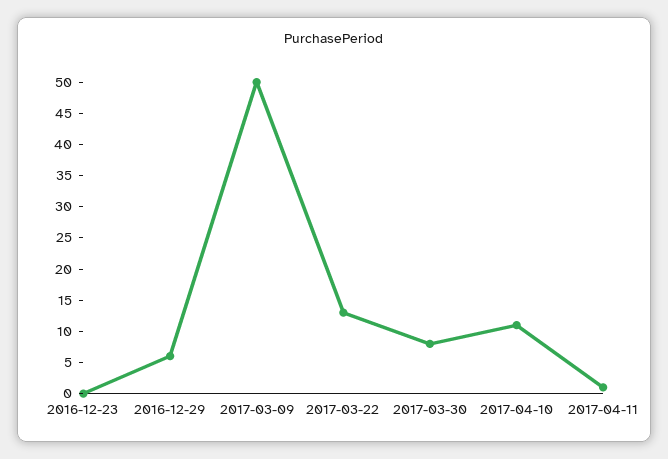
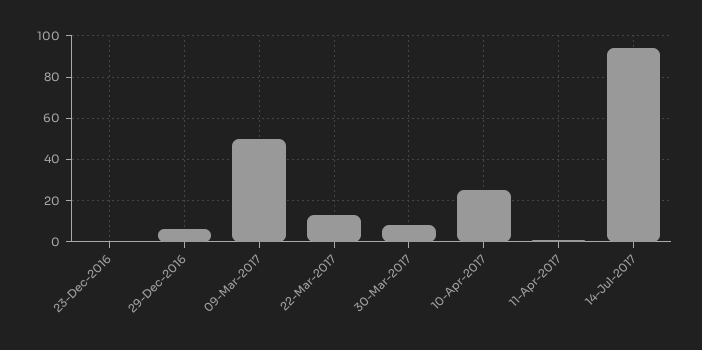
2017-04-10: 10 -> 25
14-Jul-2017: none -> 95

